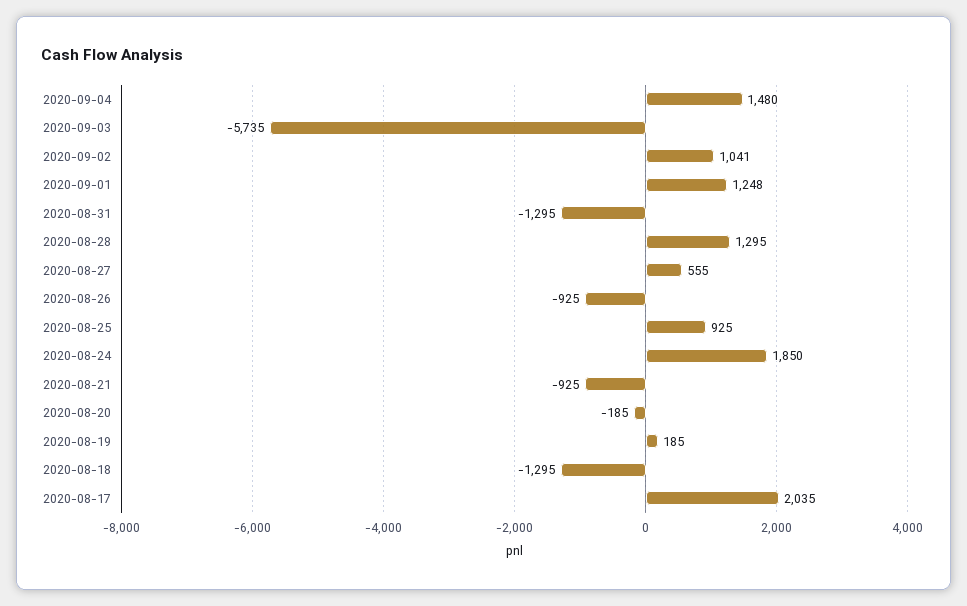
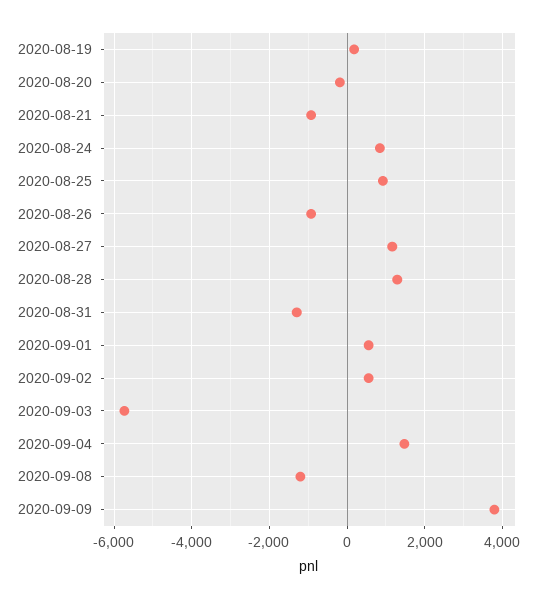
2020-09-02: 1041 -> 600
2020-09-01: 1248 -> 600
2020-08-27: 555 -> 1200
2020-08-24: 1850 -> 800
2020-08-18: -1295 -> none
2020-08-17: 2035 -> none
2020-09-08: none -> -1200
2020-09-09: none -> 3800

